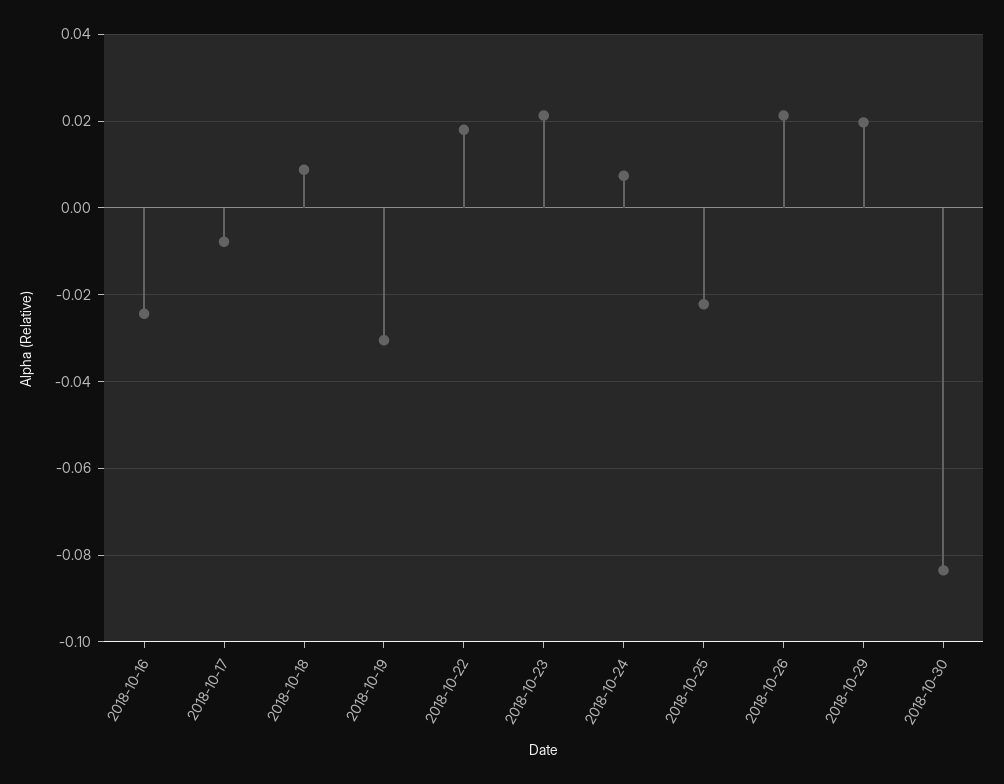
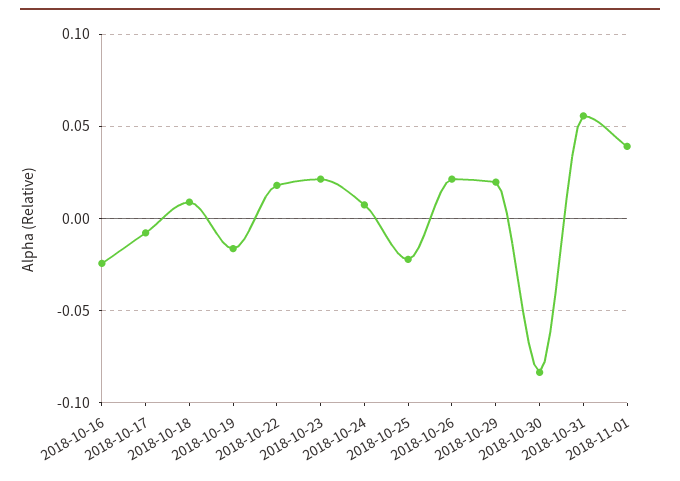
2018-10-19: -0.03 -> -0.015
2018-10-31: none -> 0.055
2018-11-01: none -> 0.04

